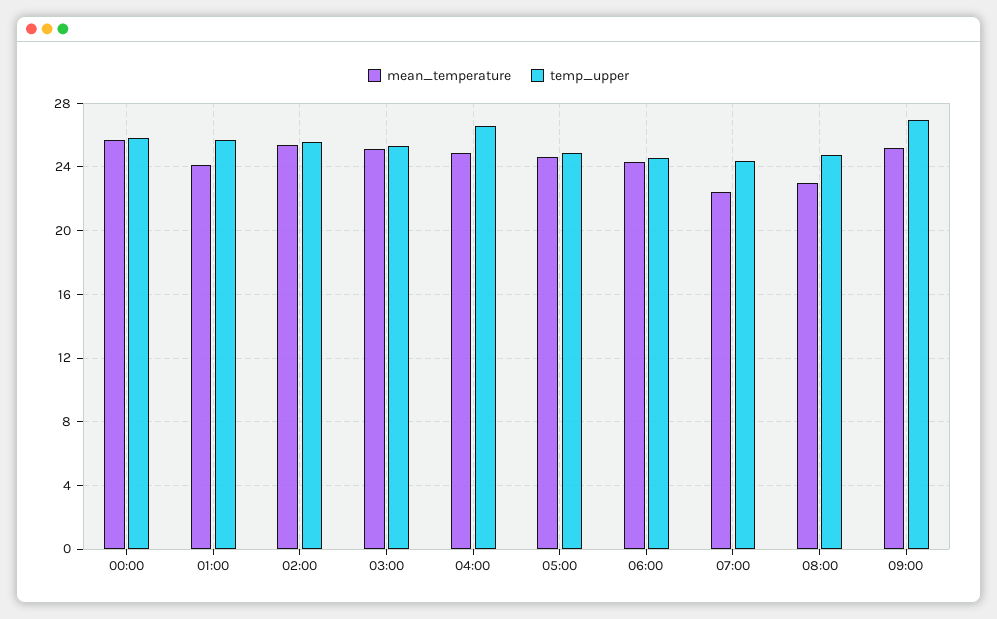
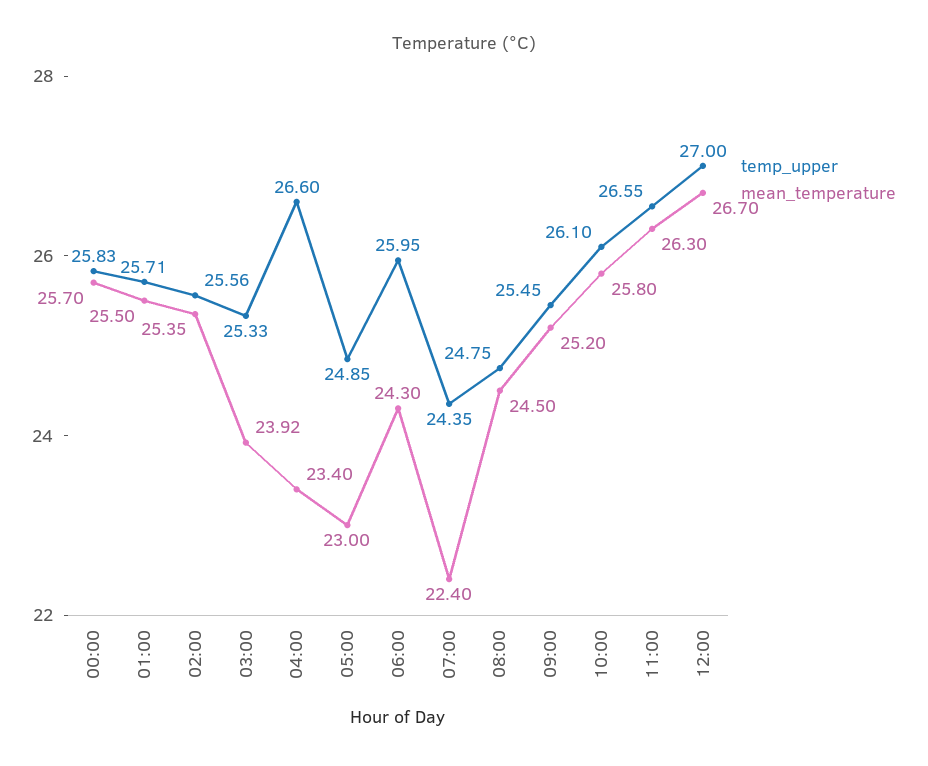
mean_temperature, 01:00: 24 -> 25.5
mean_temperature, 03:00: 25 -> 23.92
mean_temperature, 04:00: 25 -> 23.4
mean_temperature, 05:00: 24.5 -> 23
temp_upper, 06:00: 24.5 -> 25.95
mean_temperature, 08:00: 23 -> 24.5
temp_upper, 09:00: 27 -> 25.45
temp_upper, 10:00: none -> 26.1
mean_temperature, 10:00: none -> 25.8
temp_upper, 11:00: none -> 26.55
mean_temperature, 11:00: none -> 26.3
temp_upper, 12:00: none -> 27
mean_temperature, 12:00: none -> 26.7

